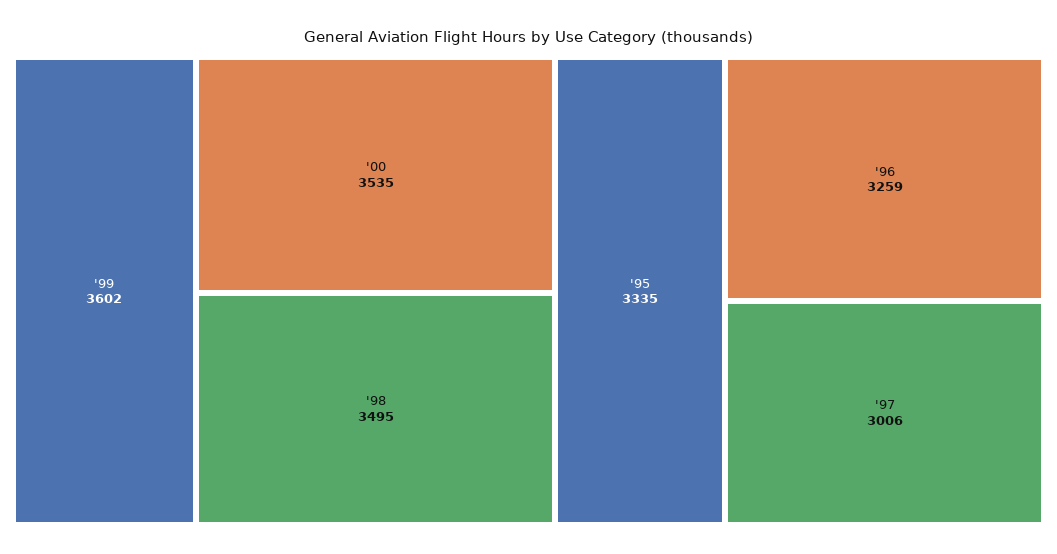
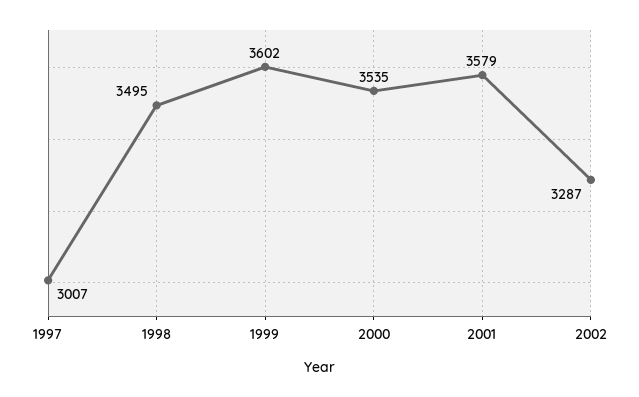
'95: 3335 -> none
'96: 3259 -> none
'97: 3006 -> 3007
2001: none -> 3579
2002: none -> 3287

